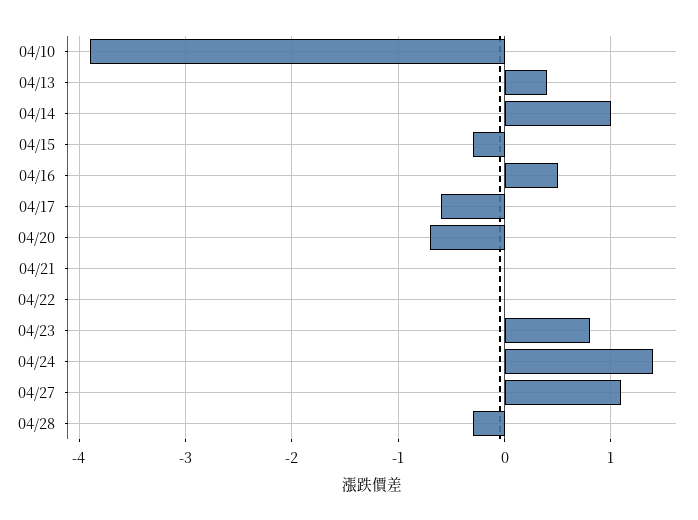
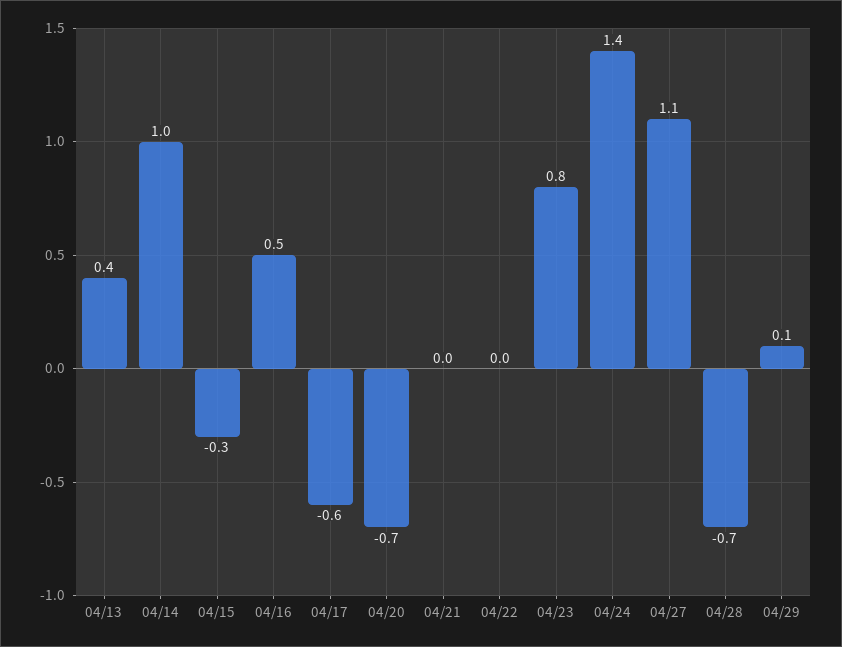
04/10: -3.9 -> none
04/28: -0.3 -> -0.7
04/29: none -> 0.1

